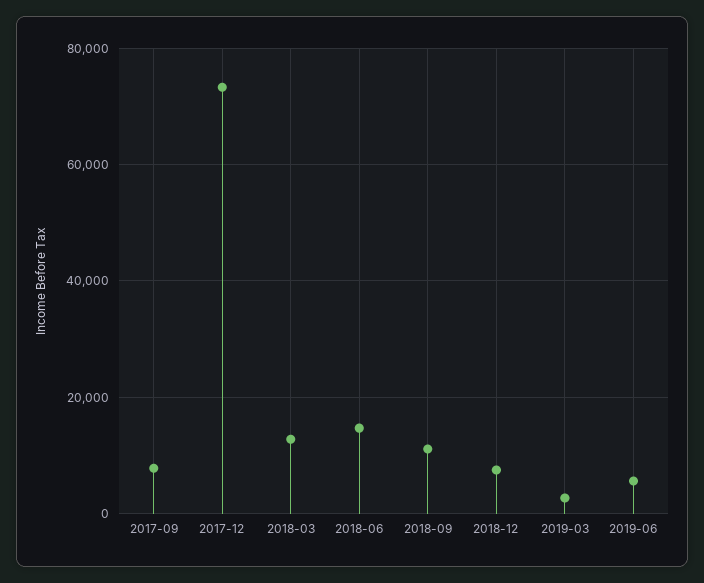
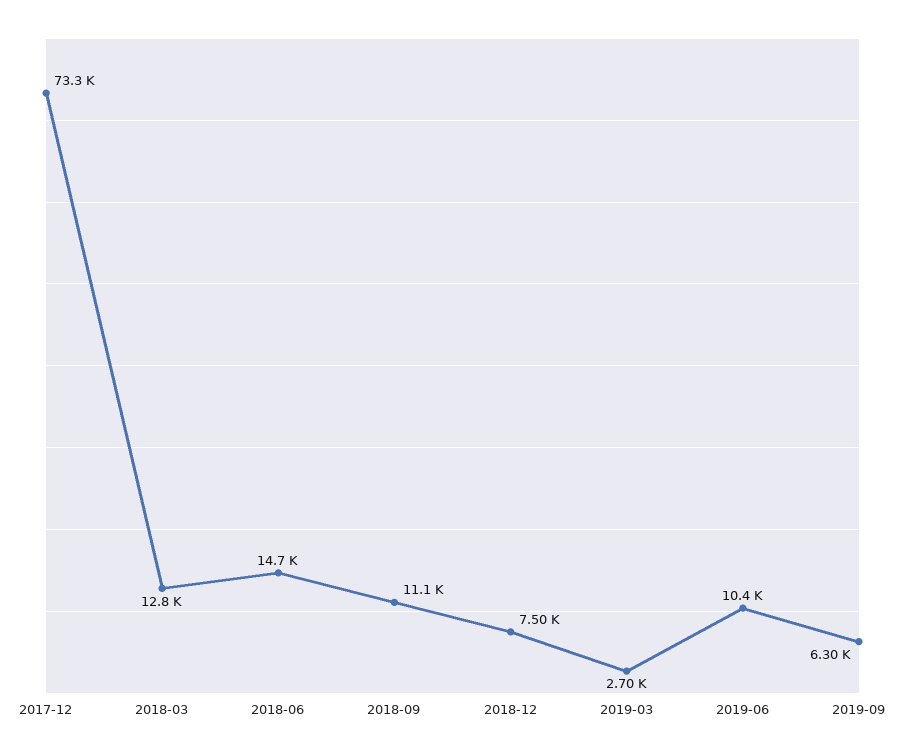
2017-09: 8000 -> none
2019-06: 6000 -> 10400
2019-09: none -> 6300

